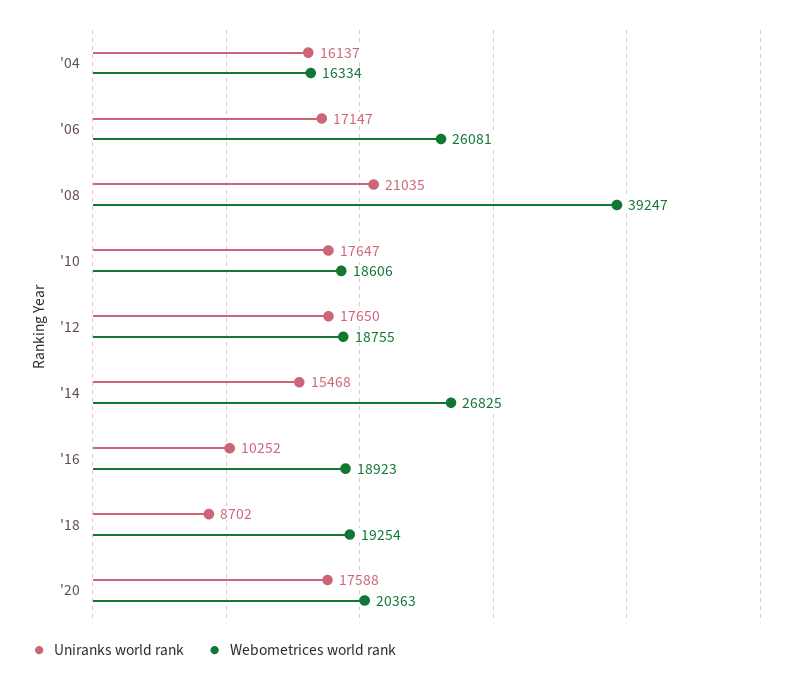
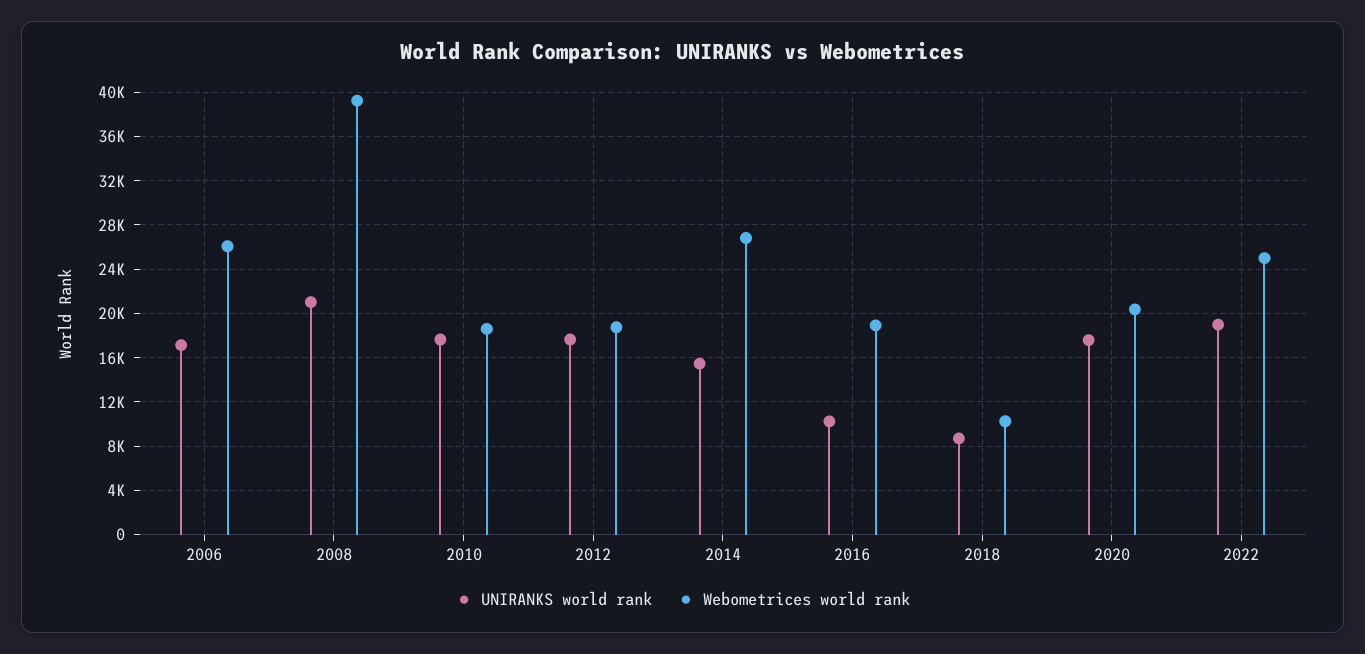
Uniranks world rank, '04: 16137 -> none
Webometrices world rank, '04: 16334 -> none
Webometrices world rank, '18: 19254 -> 10000
Uniranks world rank, 2022: none -> 19000
Webometrices world rank, 2022: none -> 25000

